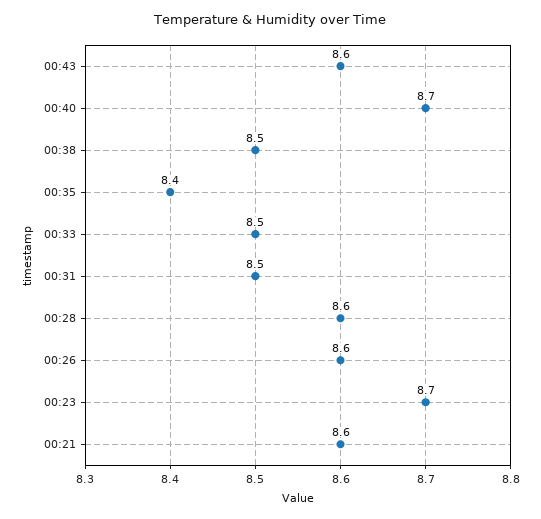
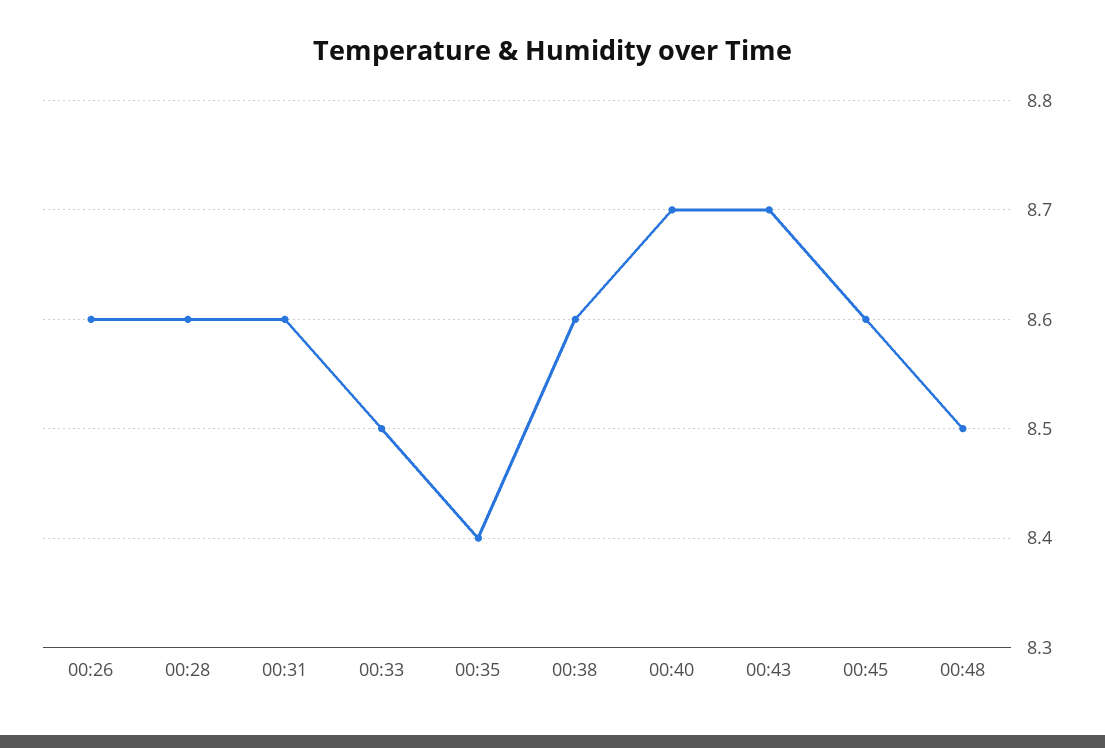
00:43: 8.6 -> 8.7
00:38: 8.5 -> 8.6
00:31: 8.5 -> 8.6
00:23: 8.7 -> none
00:21: 8.6 -> none
00:45: none -> 8.6
00:48: none -> 8.5

